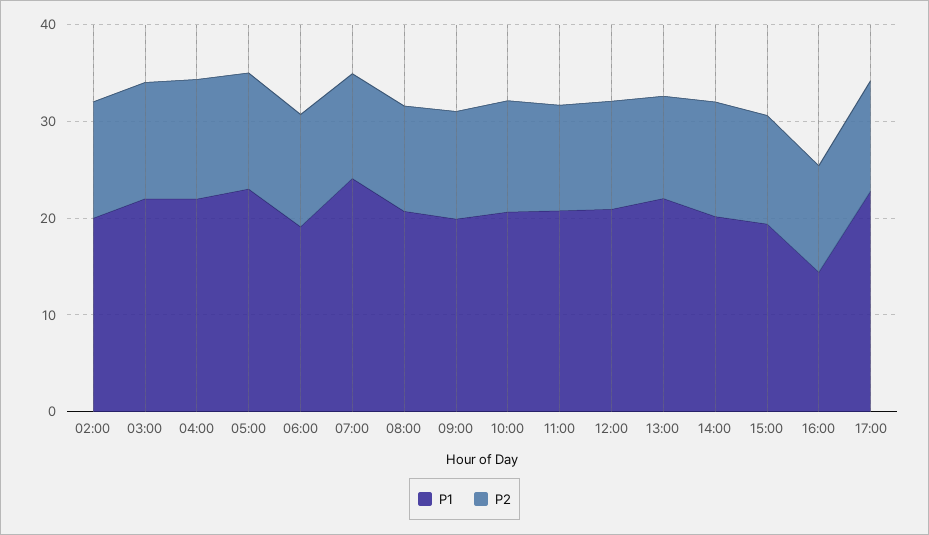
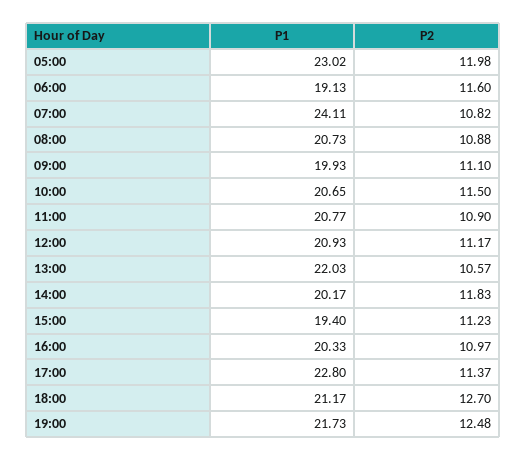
P1, 02:00: 20 -> none
P2, 02:00: 12 -> none
P1, 03:00: 22 -> none
P2, 03:00: 12 -> none
P1, 04:00: 22 -> none
P2, 04:00: 12 -> none
P1, 16:00: 14 -> 20.33
P1, 18:00: none -> 21.17
P2, 18:00: none -> 12.7
P1, 19:00: none -> 21.73
P2, 19:00: none -> 12.48

